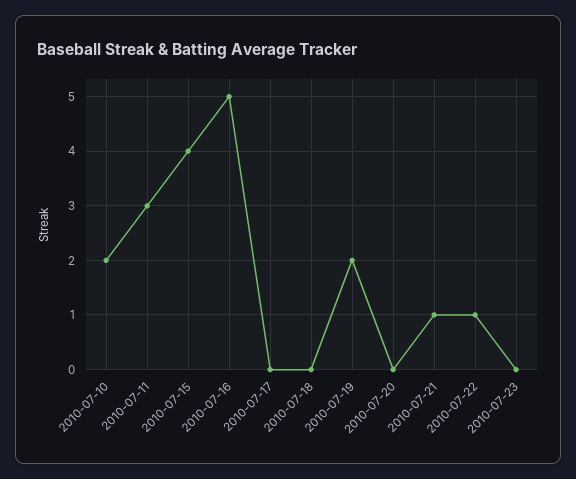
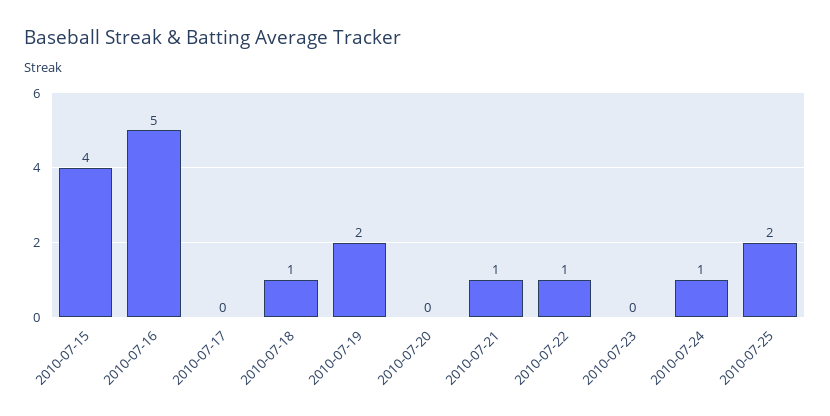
2010-07-10: 2 -> none
2010-07-11: 3 -> none
2010-07-18: 0 -> 1
2010-07-24: none -> 1
2010-07-25: none -> 2

